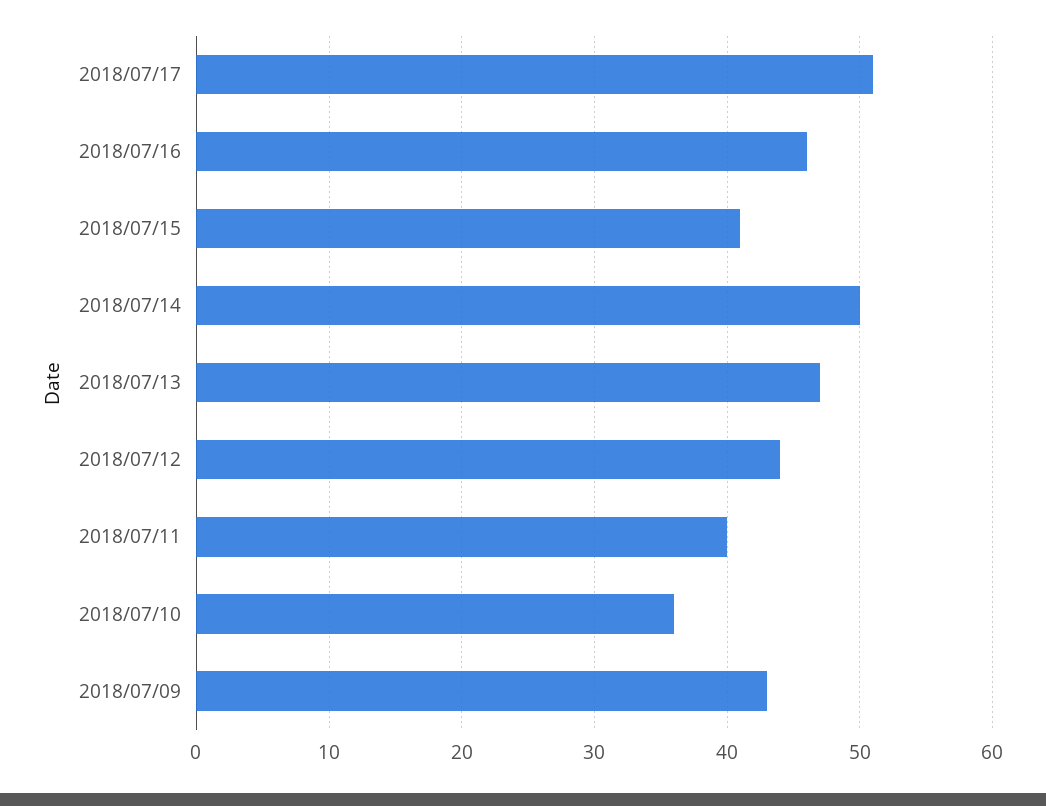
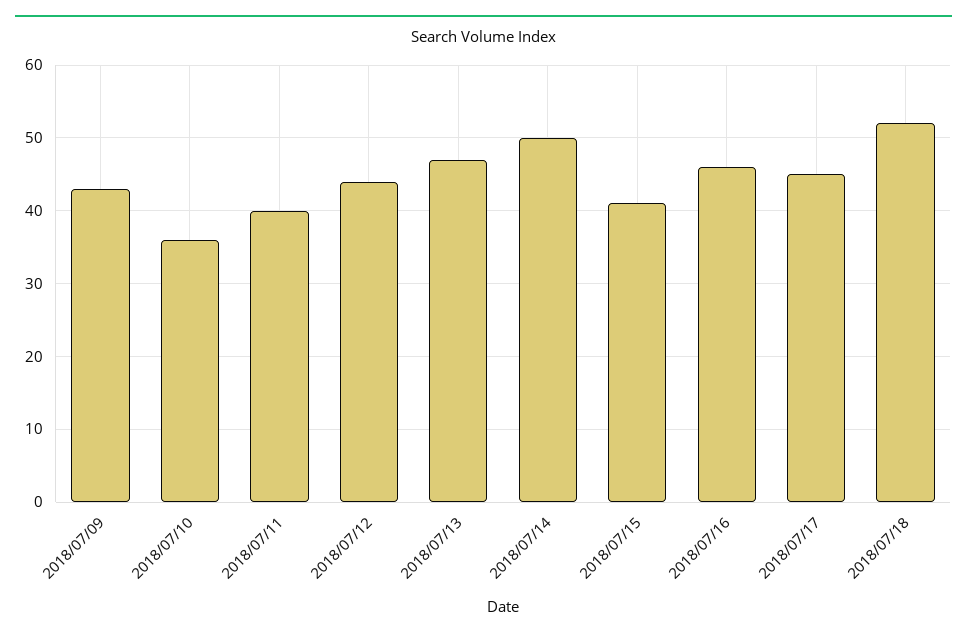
2018/07/17: 51 -> 45
2018/07/18: none -> 52

